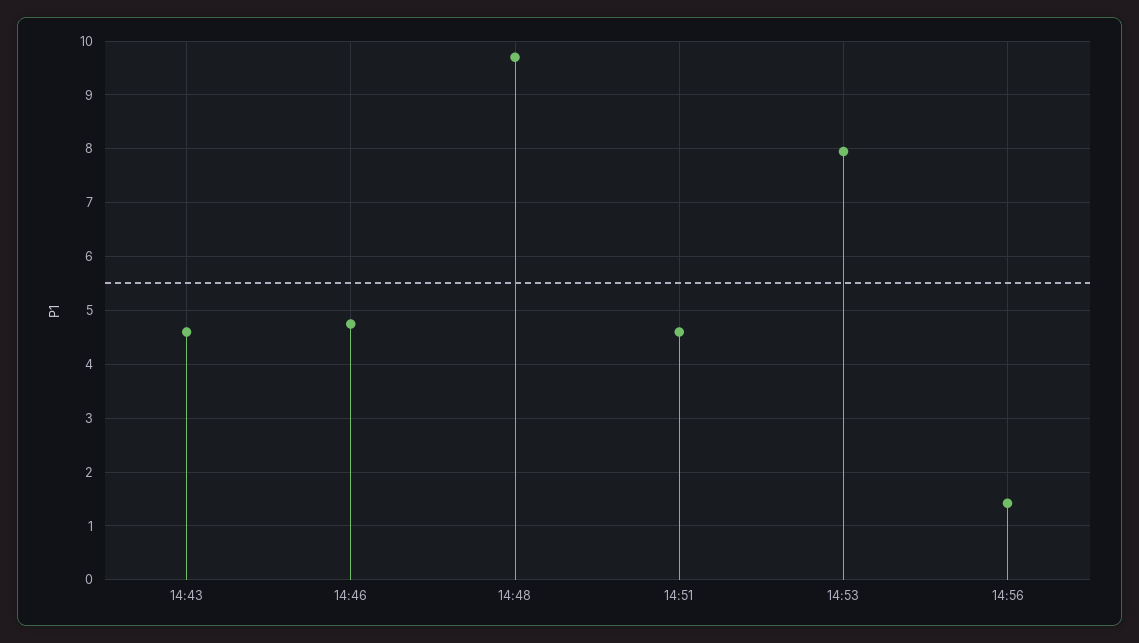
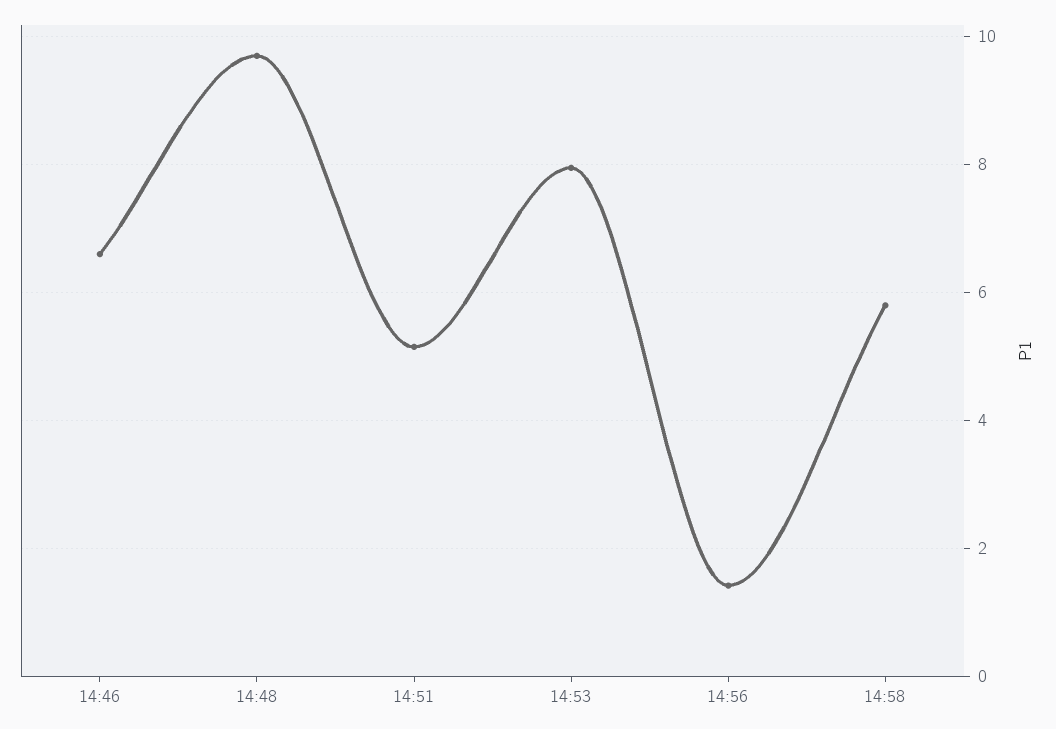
14:43: 4.6 -> none
14:46: 4.8 -> 6.6
14:51: 4.6 -> 5.2
14:58: none -> 5.8

